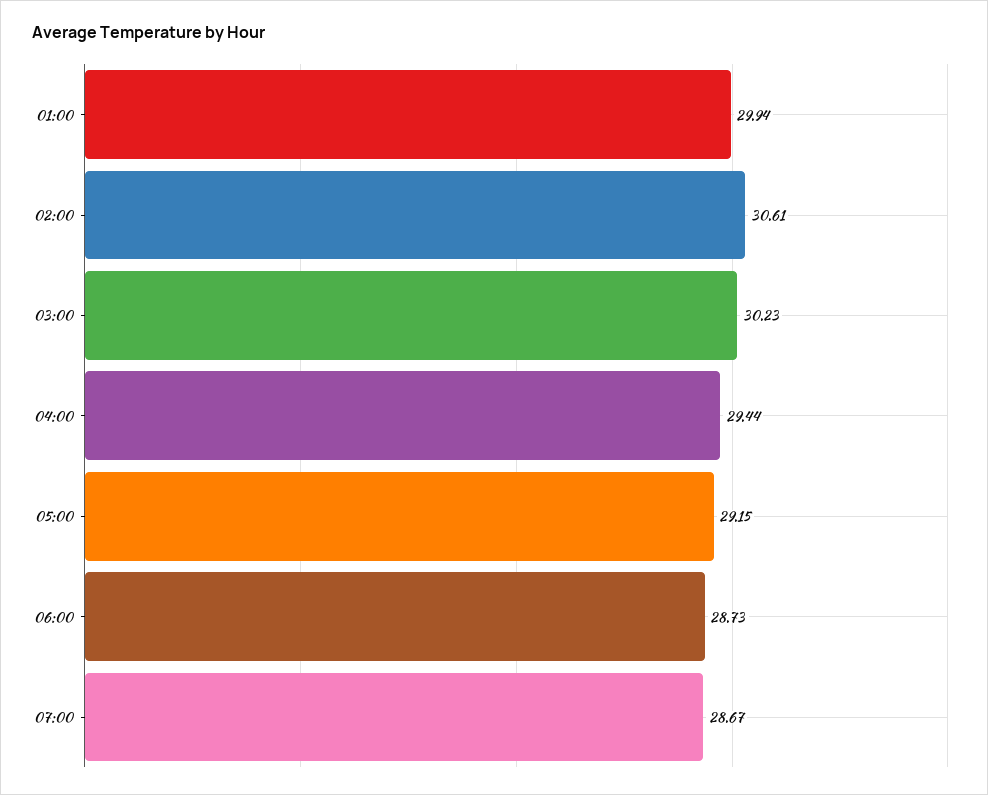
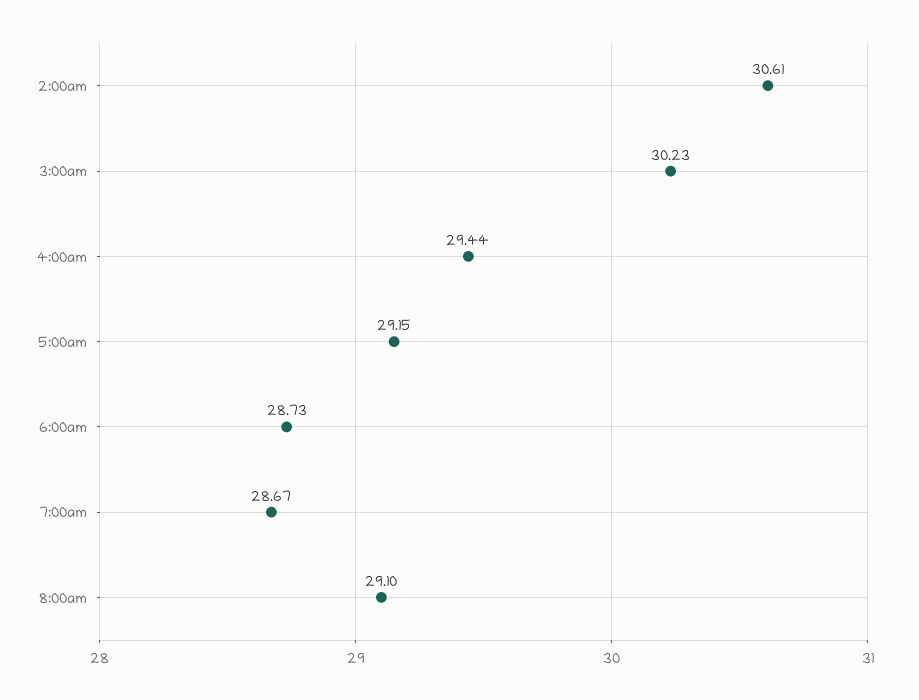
01:00: 29.94 -> none
8:00am: none -> 29.1

